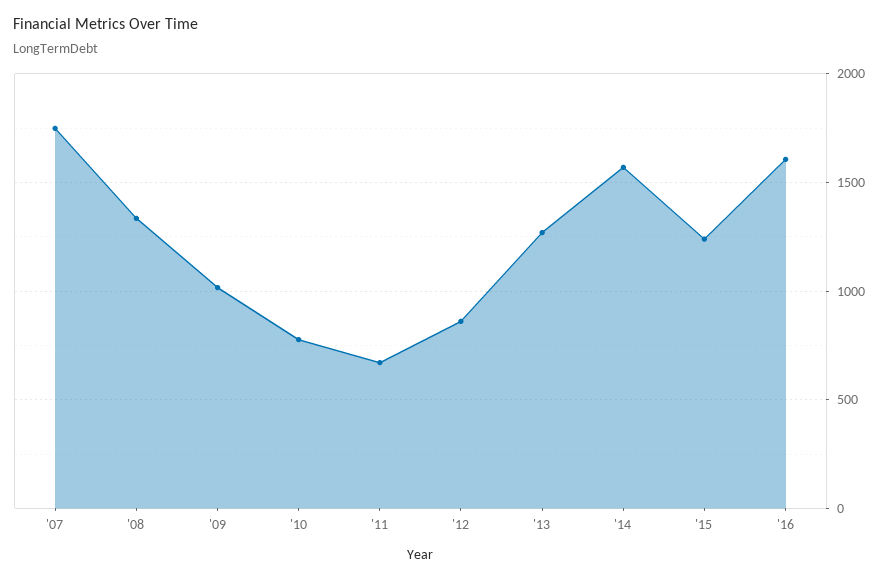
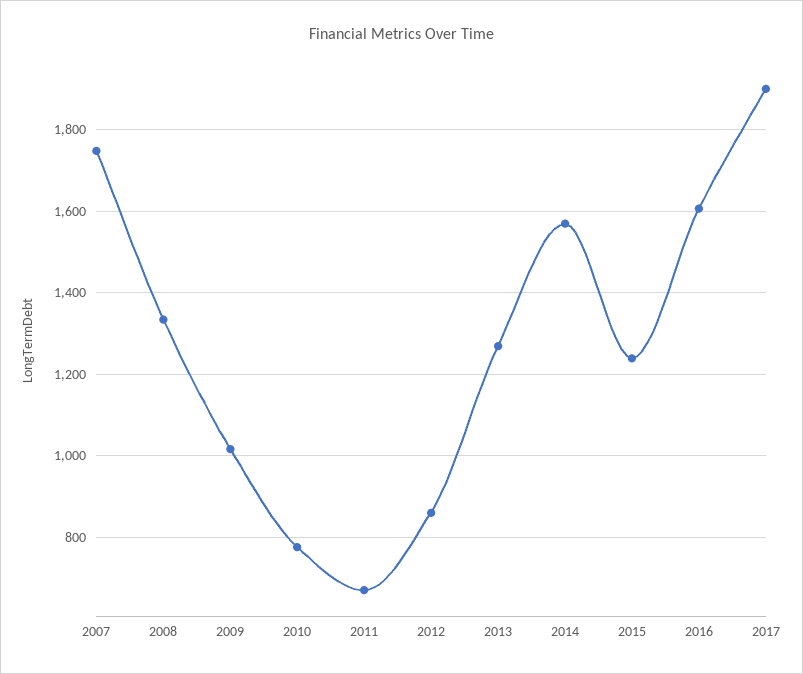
2017: none -> 1900

